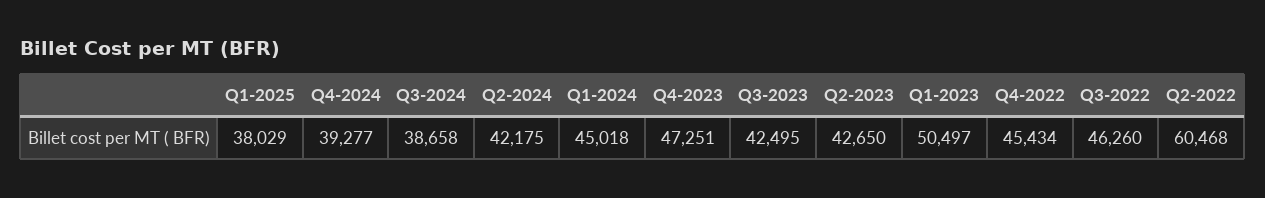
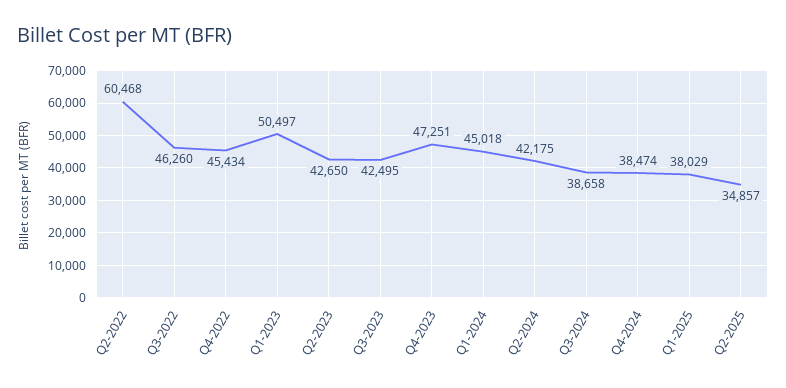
Q4-2024: 39277 -> 38474
Q2-2025: none -> 34857

